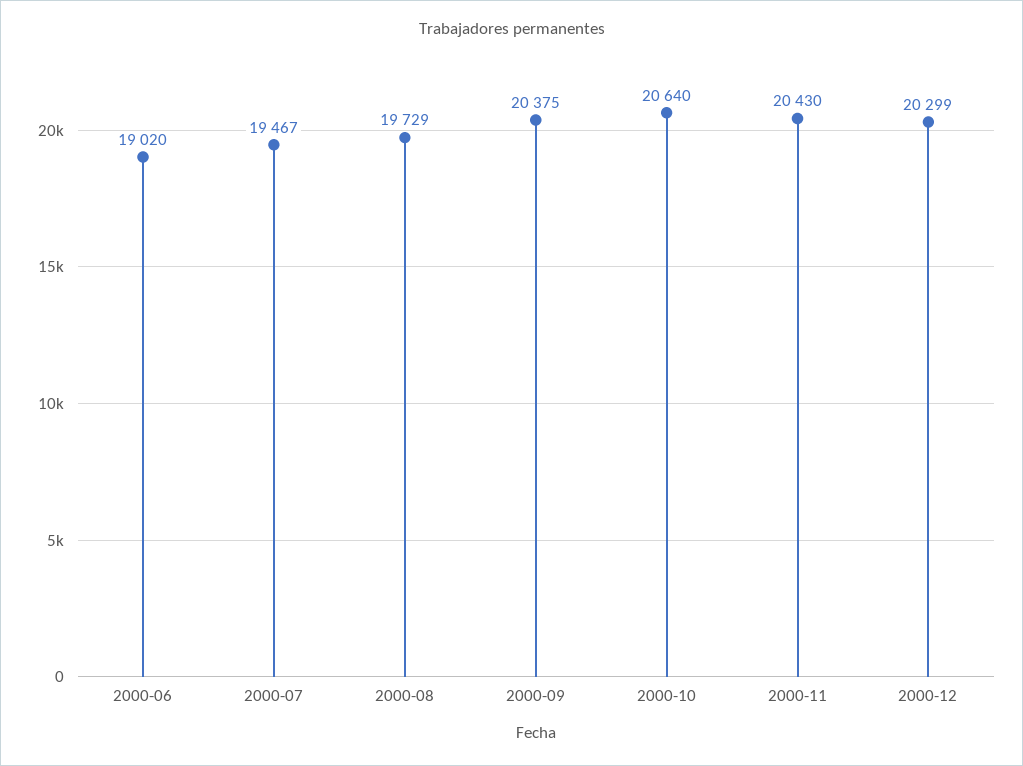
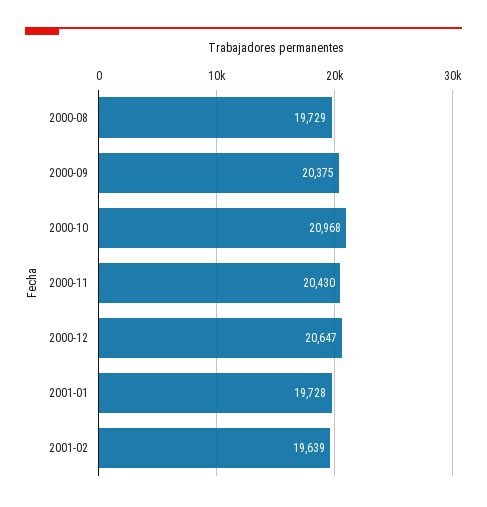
2000-06: 19020 -> none
2000-07: 19467 -> none
2000-10: 20640 -> 20968
2000-12: 20299 -> 20647
2001-01: none -> 19728
2001-02: none -> 19639

